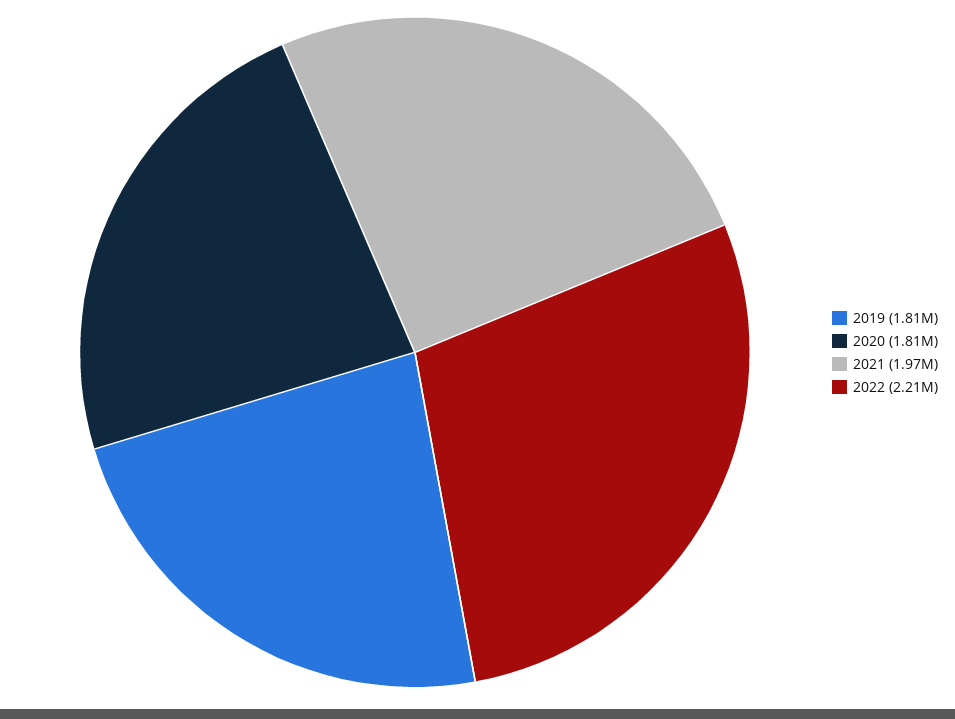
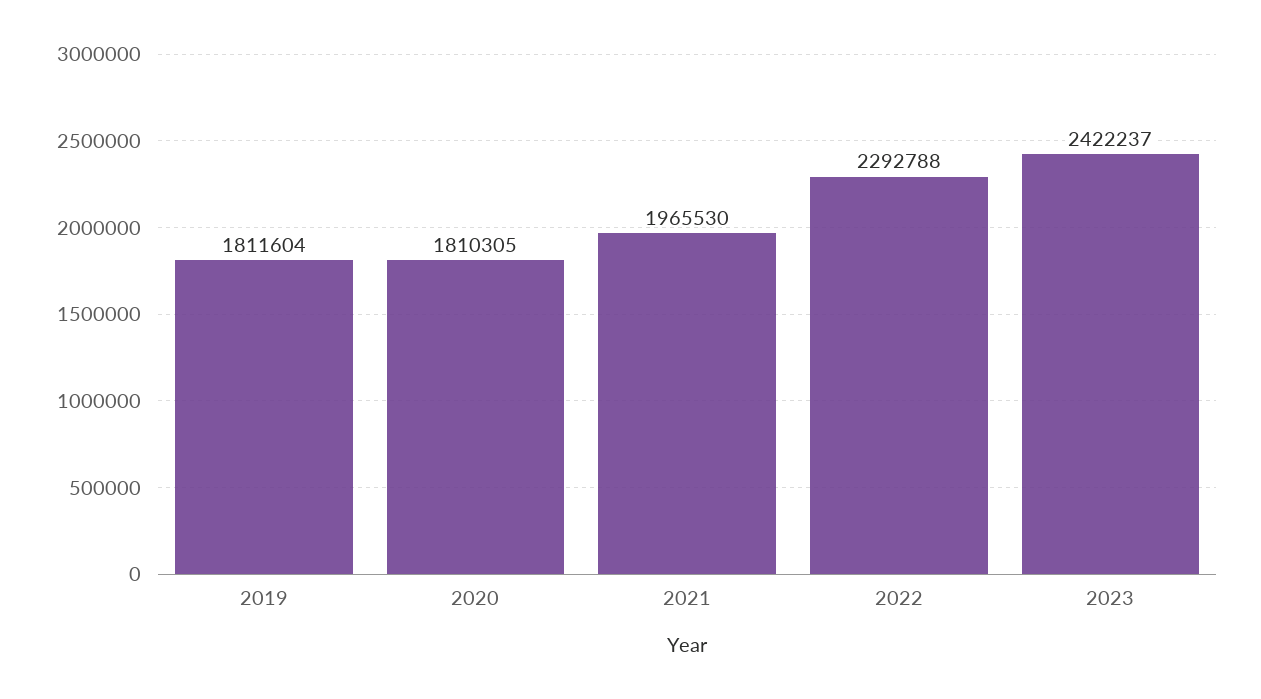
2022: 2210000 -> 2292788
2023: none -> 2422237

